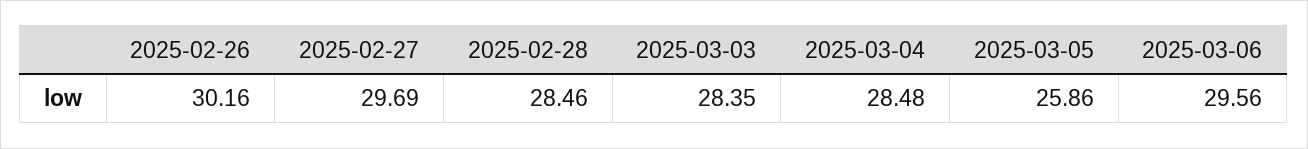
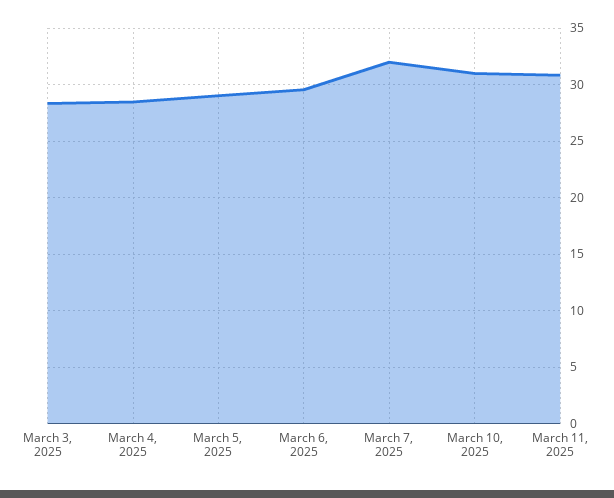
2025-02-26: 30.16 -> none
2025-02-27: 29.69 -> none
2025-02-28: 28.46 -> none
2025-03-05: 25.86 -> 29
March 7, 2025: none -> 32
March 10, 2025: none -> 31
March 11, 2025: none -> 31

